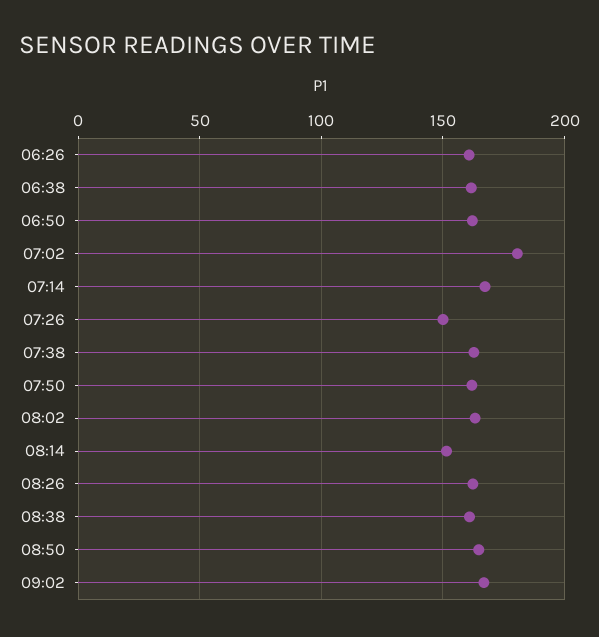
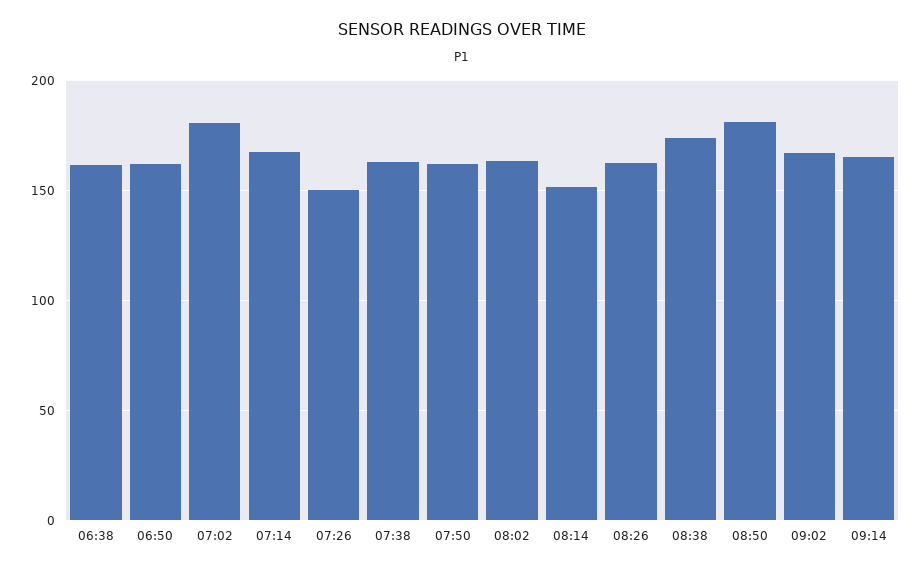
06:26: 160 -> none
08:38: 160 -> 175
08:50: 165 -> 180
09:14: none -> 165

